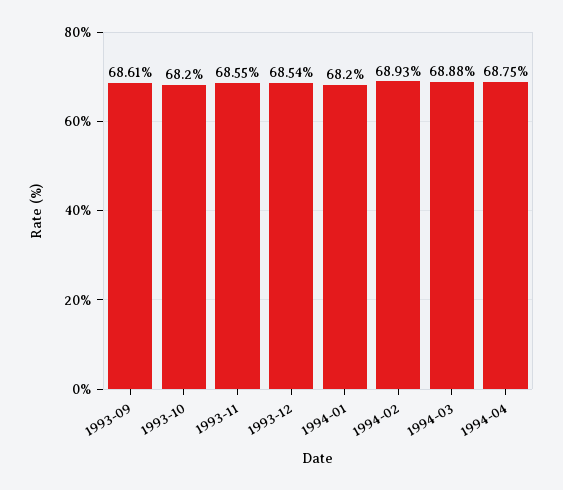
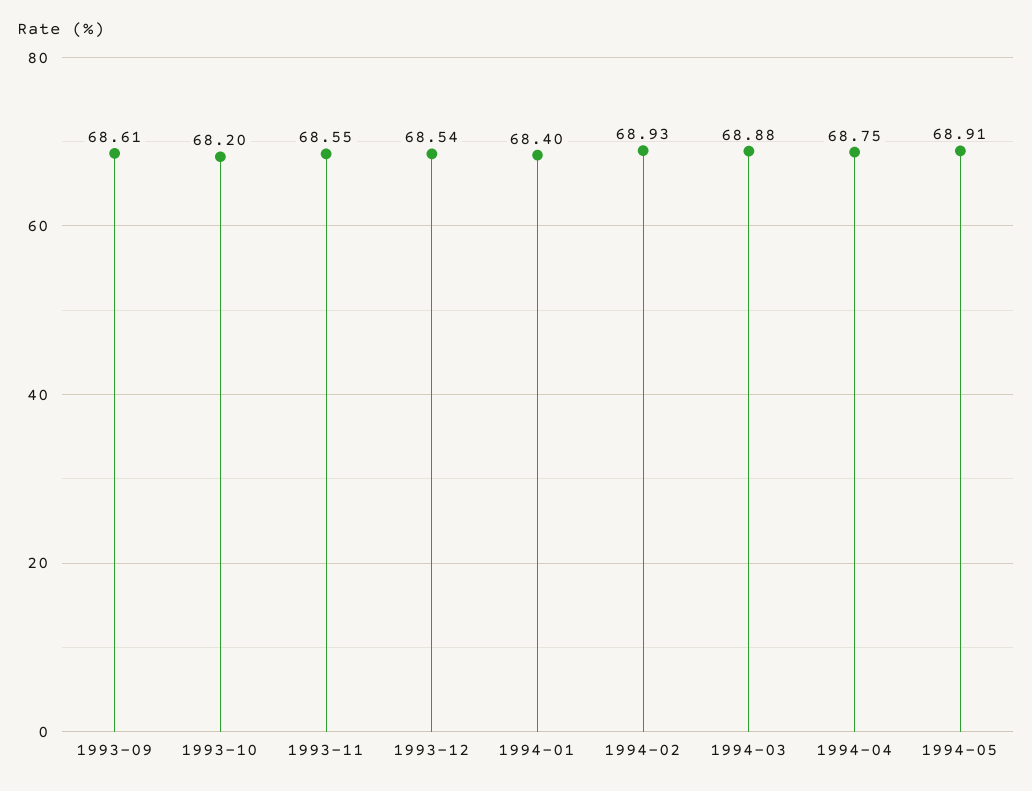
1994-01: 68.2 -> 68.4
1994-05: none -> 68.91

